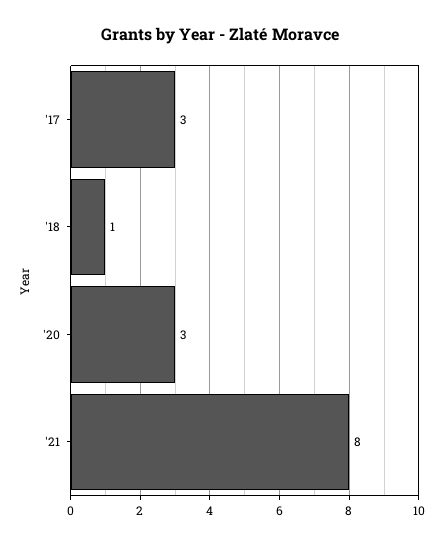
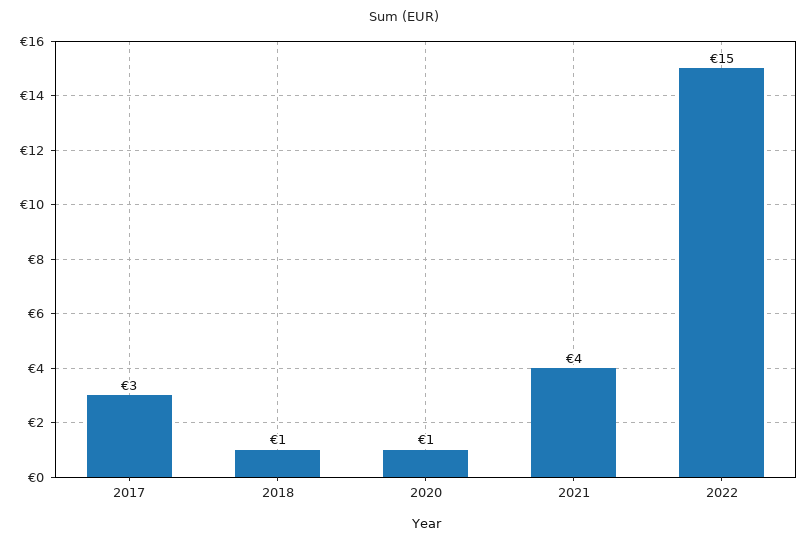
'20: 3 -> 1
'21: 8 -> 4
2022: none -> 15

